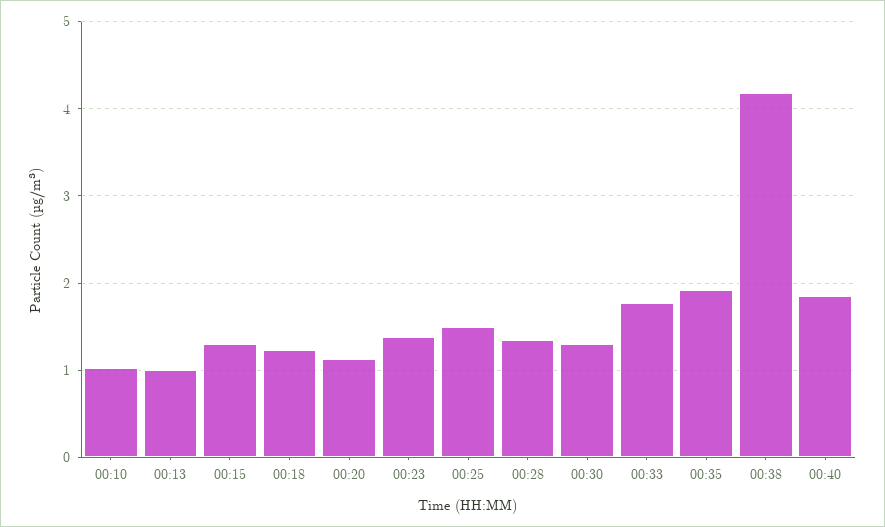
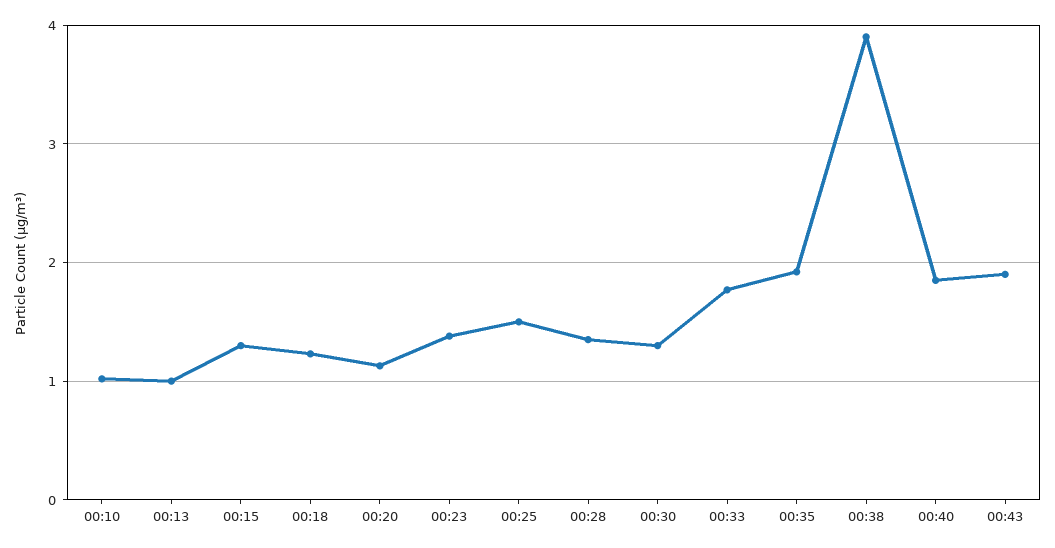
00:38: 4.2 -> 3.9
00:43: none -> 1.9

